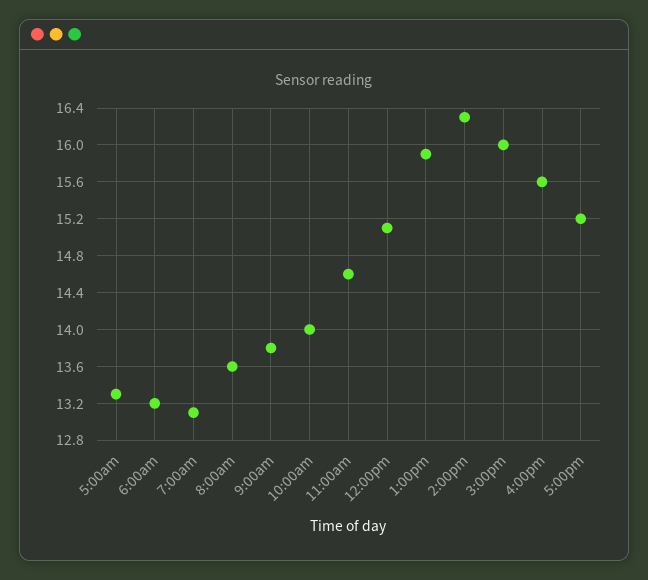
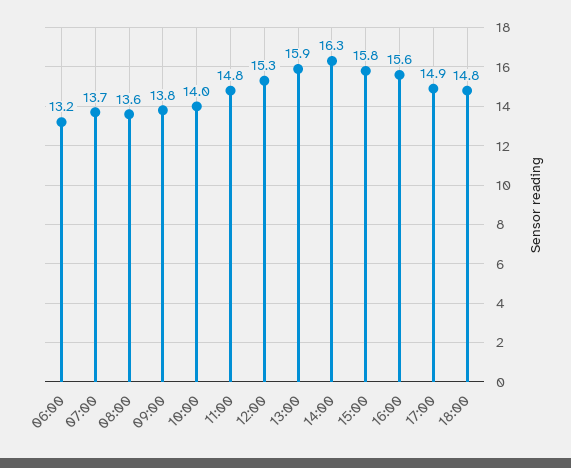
5:00am: 13.3 -> none
7:00am: 13.1 -> 13.7
11:00am: 14.6 -> 14.8
12:00pm: 15.1 -> 15.3
3:00pm: 16 -> 15.8
5:00pm: 15.2 -> 14.9
18:00: none -> 14.8

